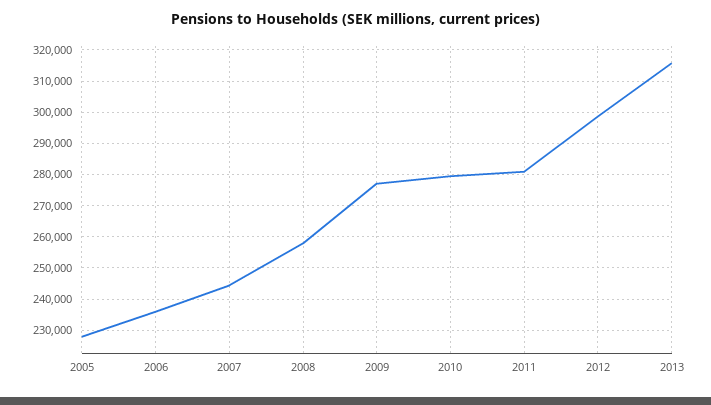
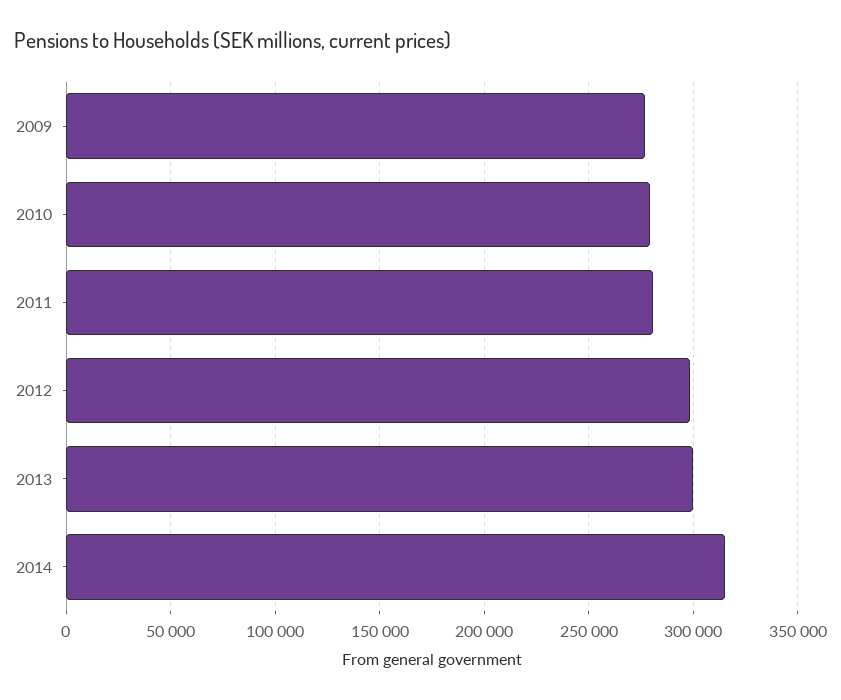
2005: 228000 -> none
2006: 236000 -> none
2007: 244000 -> none
2008: 258000 -> none
2013: 316000 -> 300000
2014: none -> 315000

